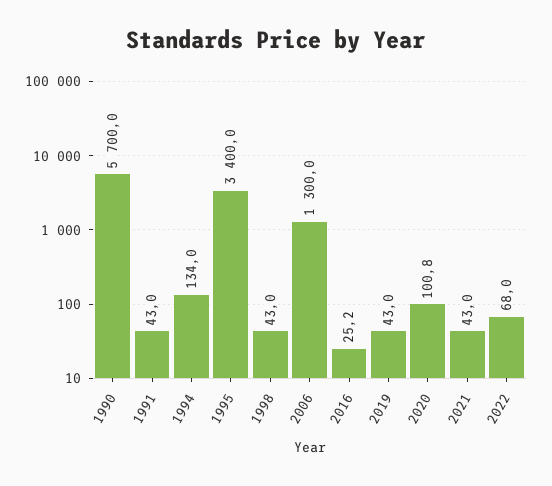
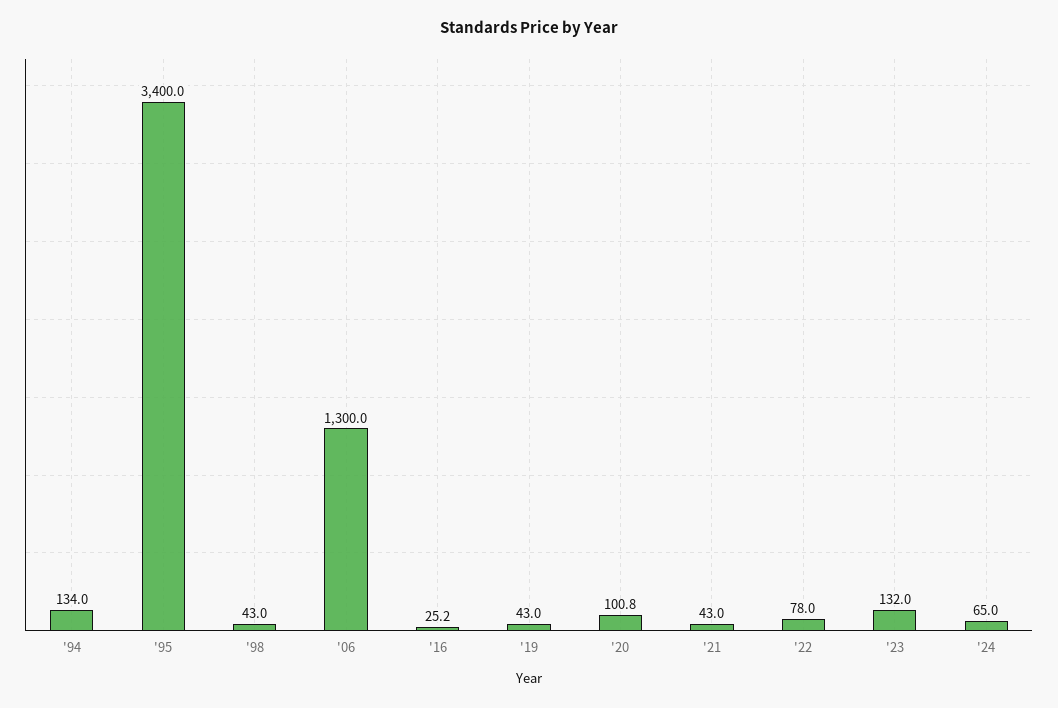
1990: 5700 -> none
1991: 43 -> none
2022: 68 -> 78
'23: none -> 132
'24: none -> 65

